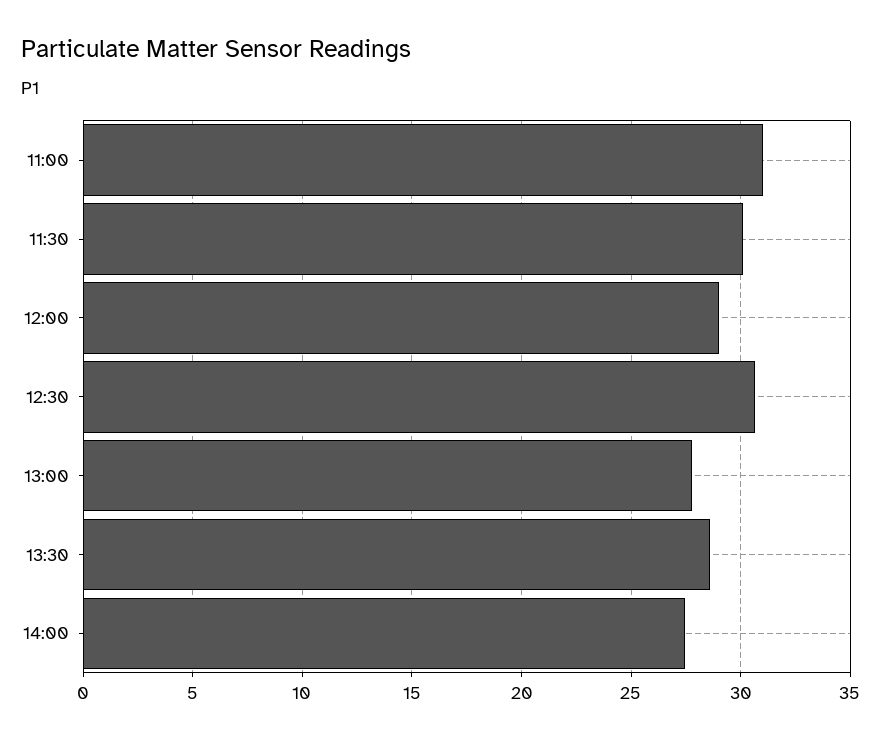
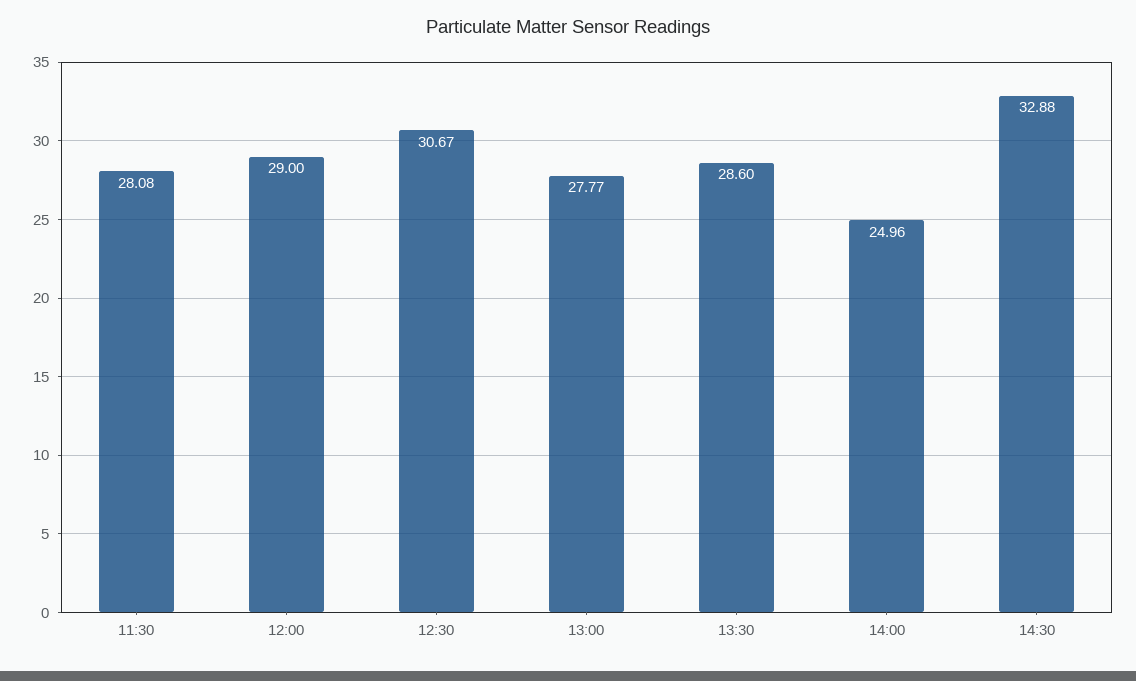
11:00: 31 -> none
11:30: 30 -> 28.08
14:00: 27.5 -> 24.96
14:30: none -> 32.88

